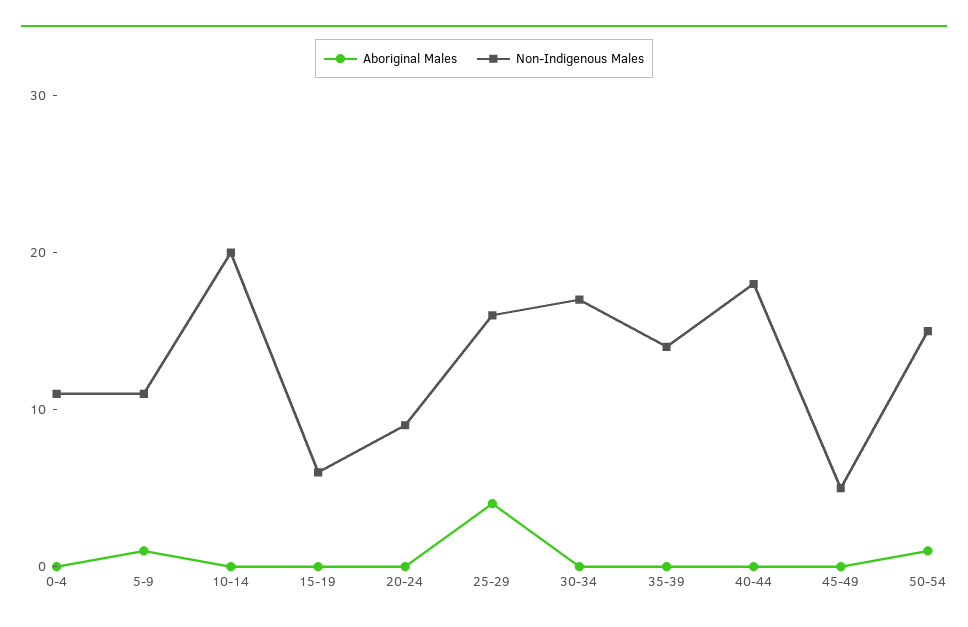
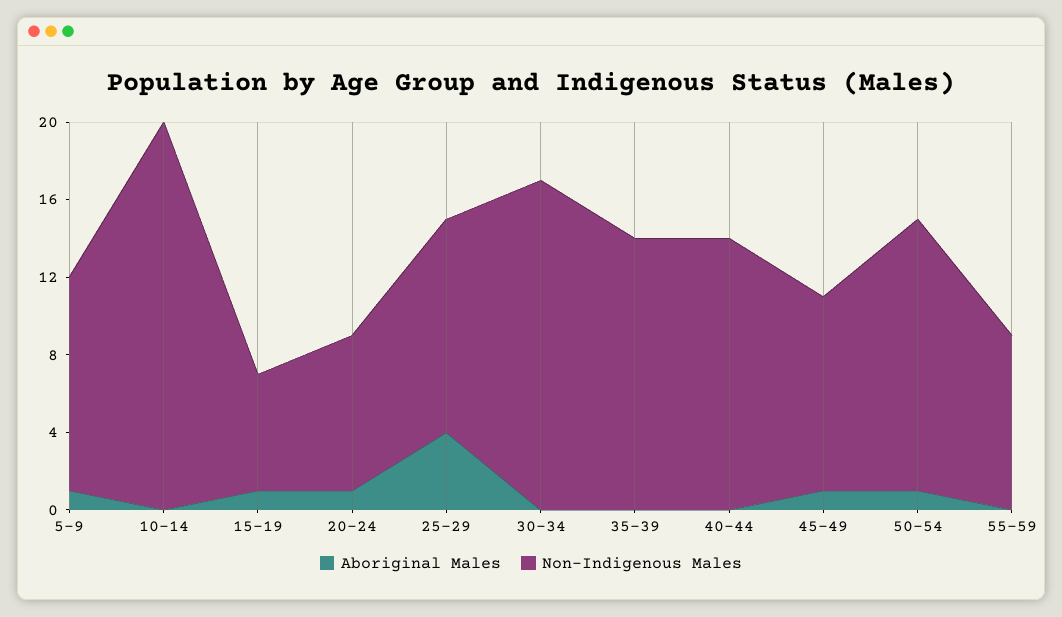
Aboriginal Males, 0-4: 0 -> none
Non-Indigenous Males, 0-4: 11 -> none
Aboriginal Males, 15-19: 0 -> 1
Aboriginal Males, 20-24: 0 -> 1
Non-Indigenous Males, 20-24: 9 -> 8
Non-Indigenous Males, 25-29: 16 -> 11
Non-Indigenous Males, 40-44: 18 -> 14
Aboriginal Males, 45-49: 0 -> 1
Non-Indigenous Males, 45-49: 5 -> 10
Non-Indigenous Males, 50-54: 15 -> 14
Aboriginal Males, 55-59: none -> 0
Non-Indigenous Males, 55-59: none -> 9

